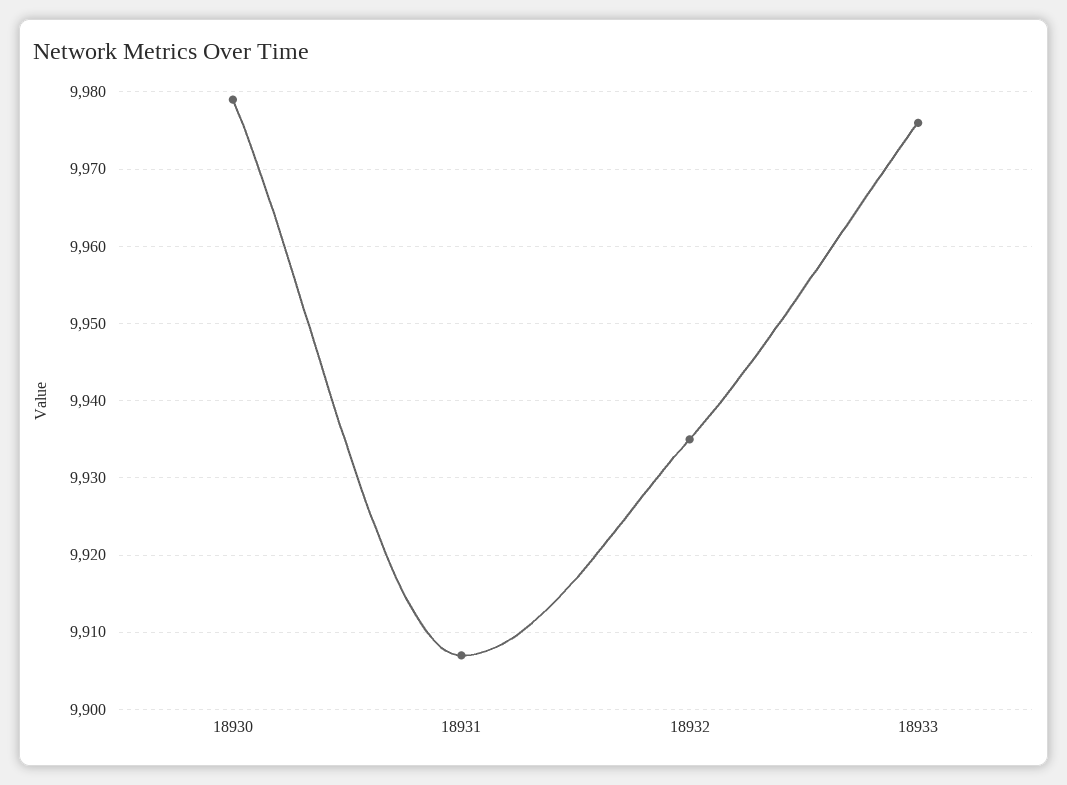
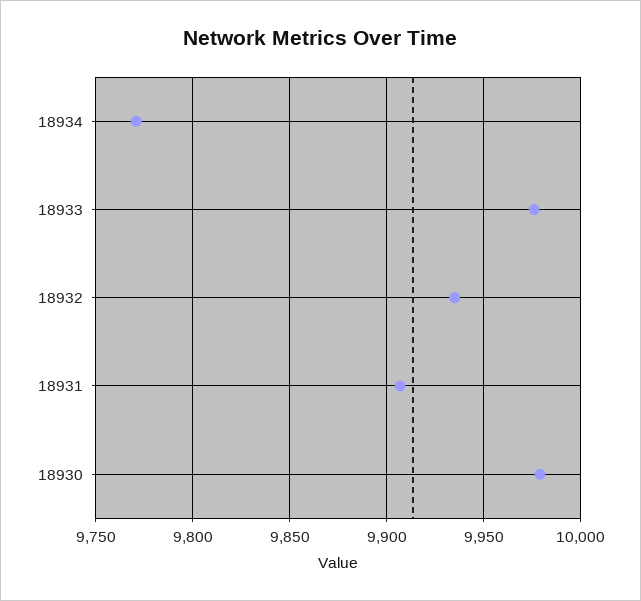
18934: none -> 9770

